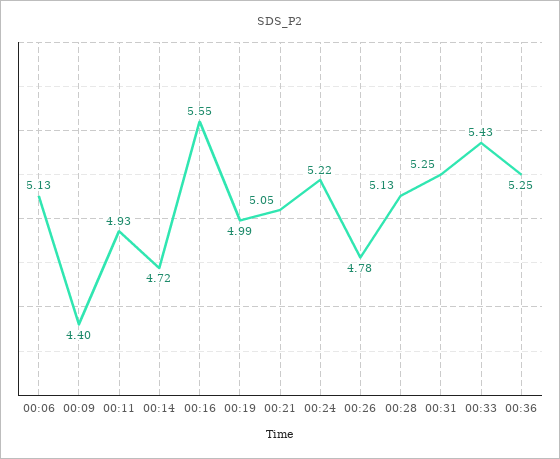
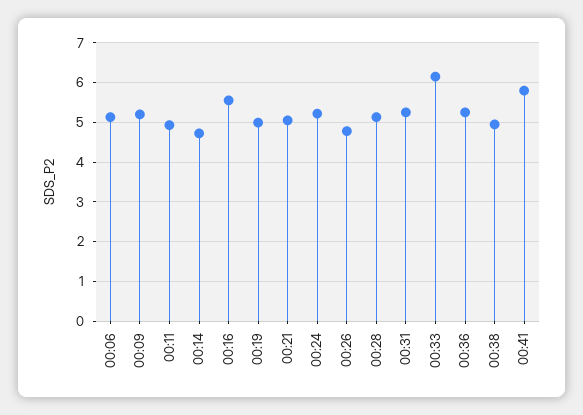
00:09: 4.4 -> 5.2
00:33: 5.43 -> 6.2
00:38: none -> 5
00:41: none -> 5.8

